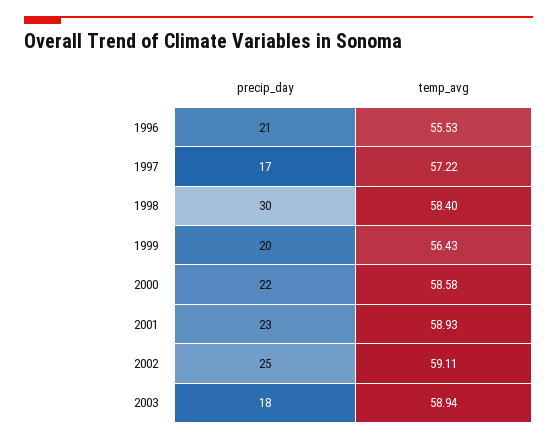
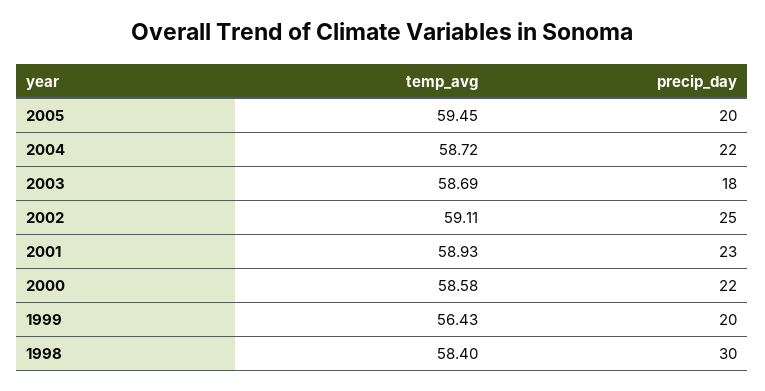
precip_day, 1996: 21 -> none
temp_avg, 1996: 55.53 -> none
precip_day, 1997: 17 -> none
temp_avg, 1997: 57.22 -> none
temp_avg, 2003: 58.94 -> 58.69
temp_avg, 2005: none -> 59.45
precip_day, 2005: none -> 20
temp_avg, 2004: none -> 58.72
precip_day, 2004: none -> 22

